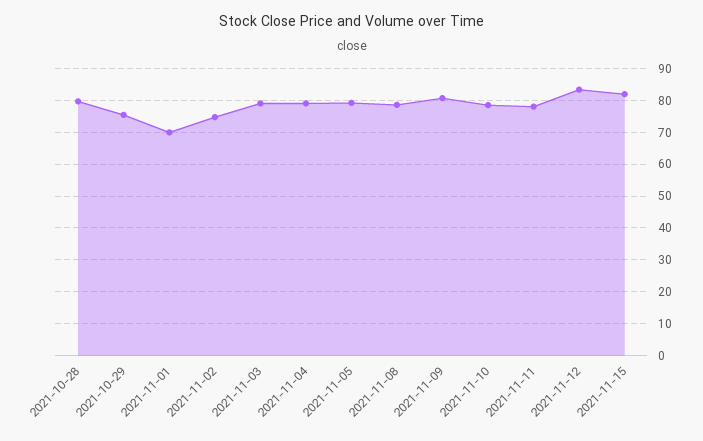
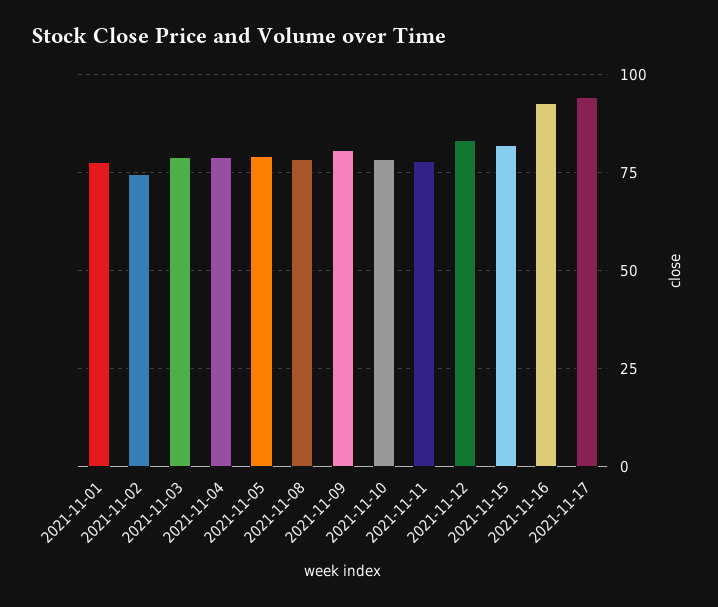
2021-10-28: 80 -> none
2021-10-29: 76 -> none
2021-11-01: 70 -> 77.5
2021-11-16: none -> 92.5
2021-11-17: none -> 95

